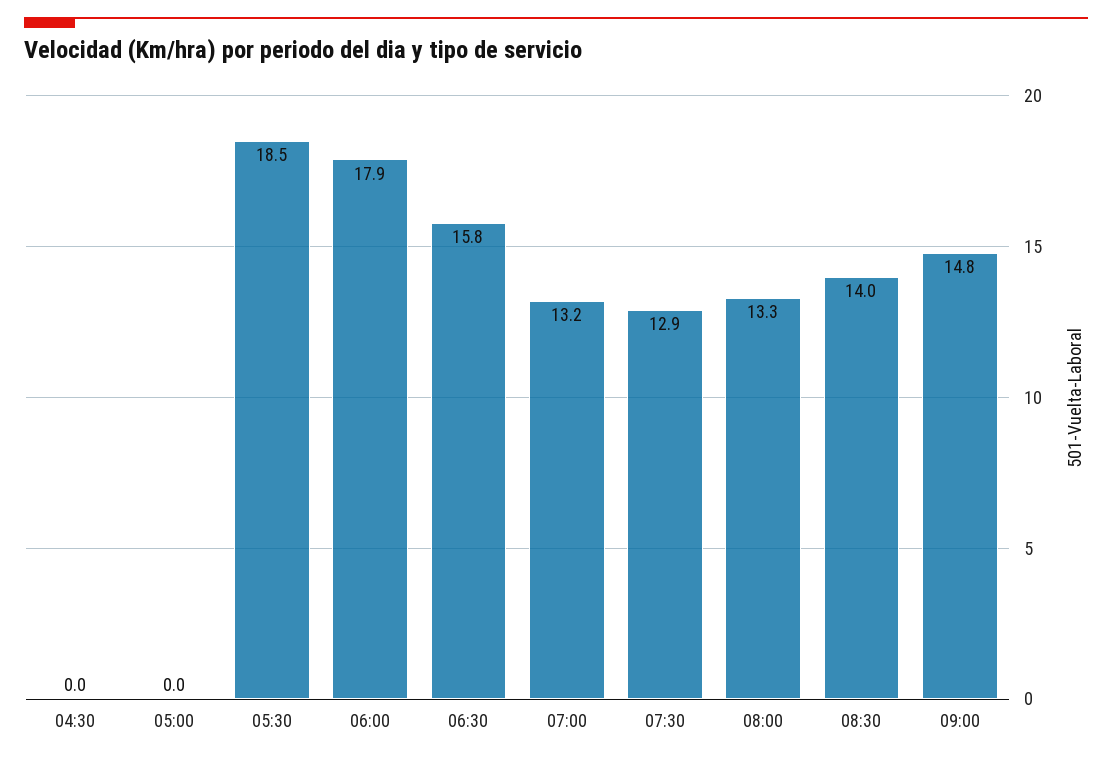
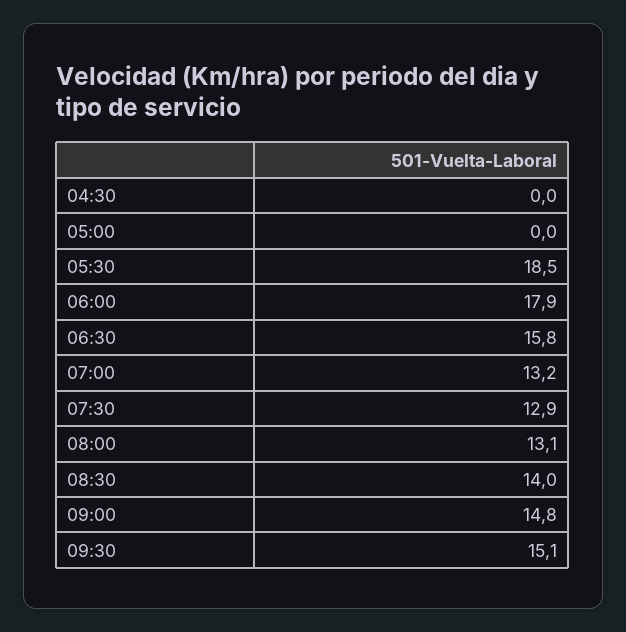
08:00: 13.3 -> 13.1
09:30: none -> 15.1

